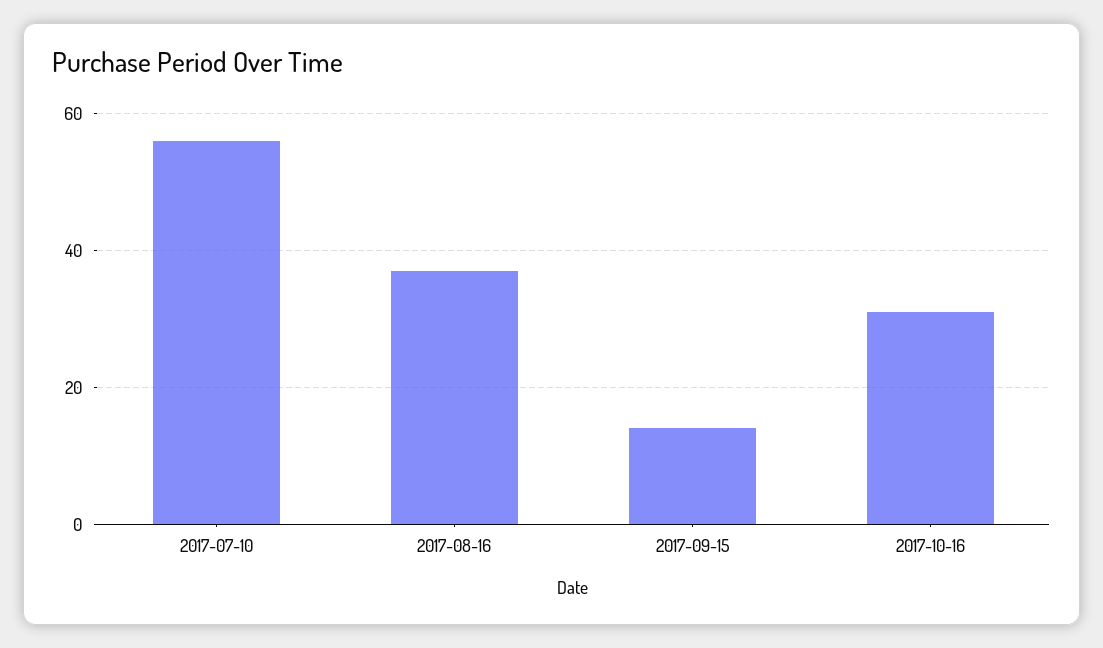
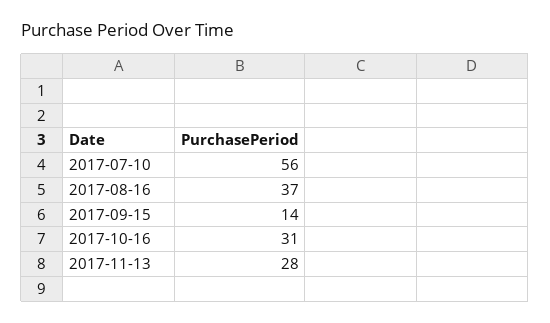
2017-11-13: none -> 28

